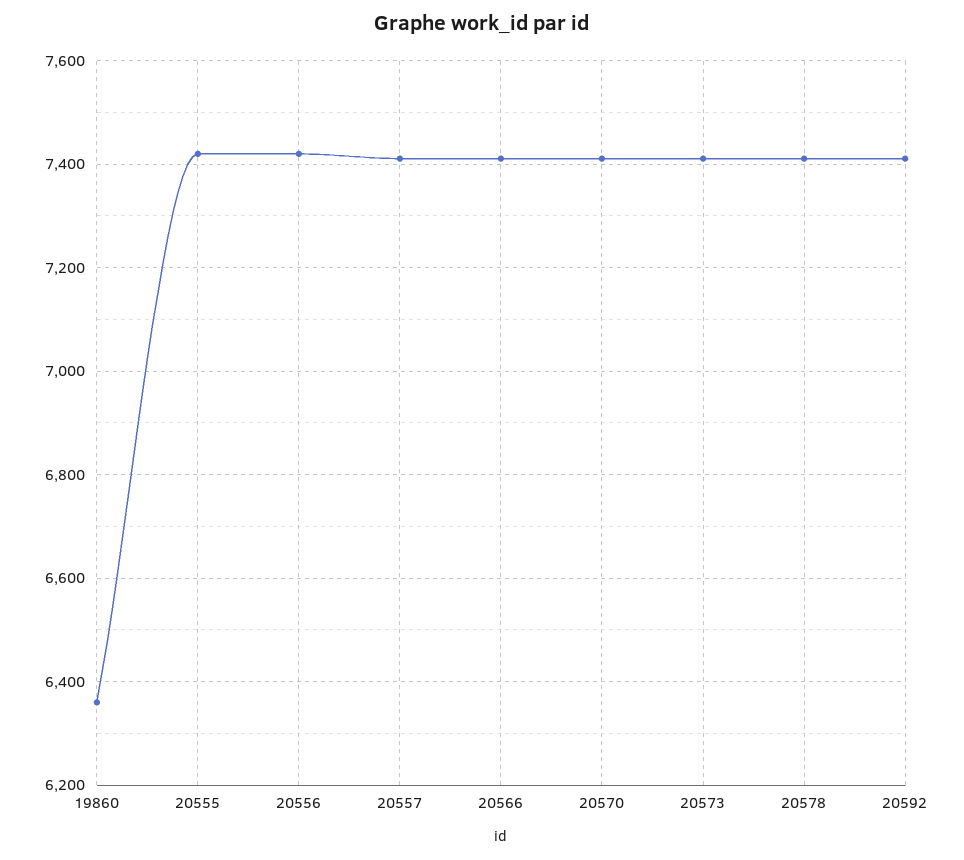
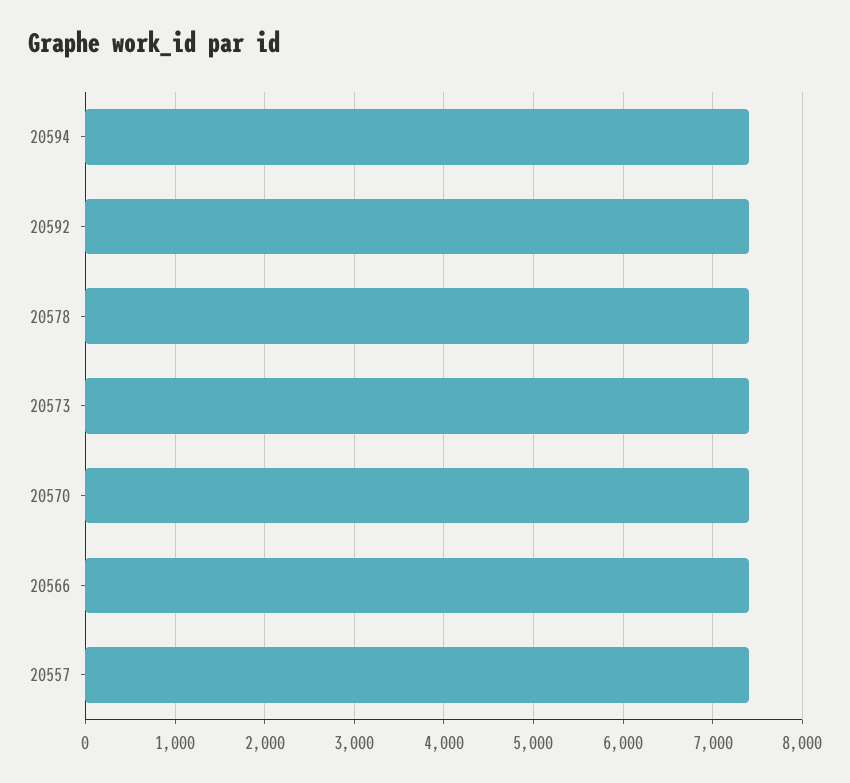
19860: 6360 -> none
20555: 7420 -> none
20556: 7420 -> none
20594: none -> 7400

